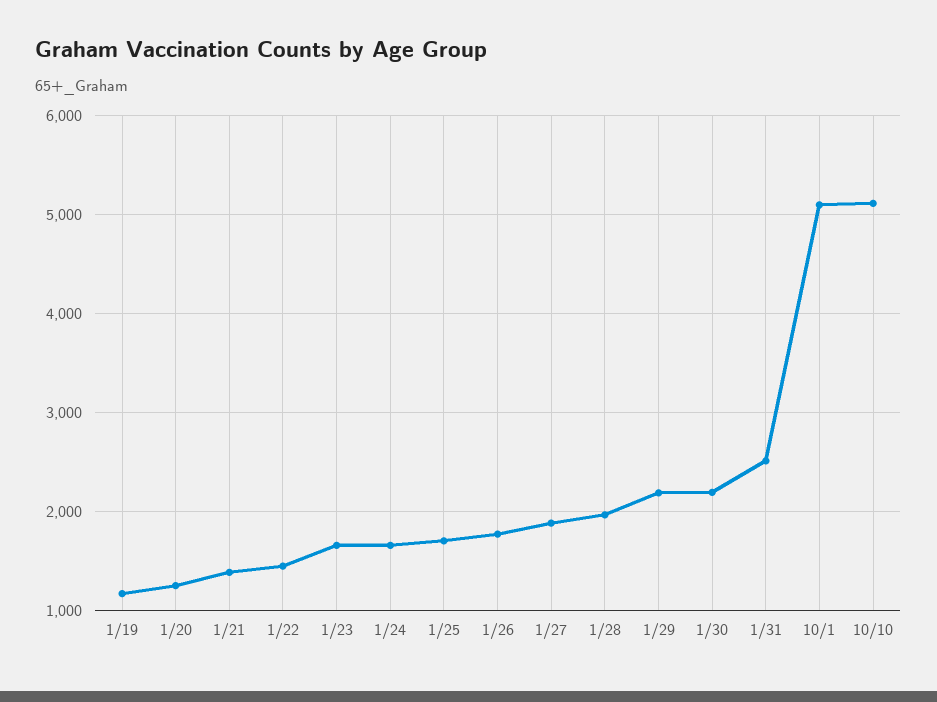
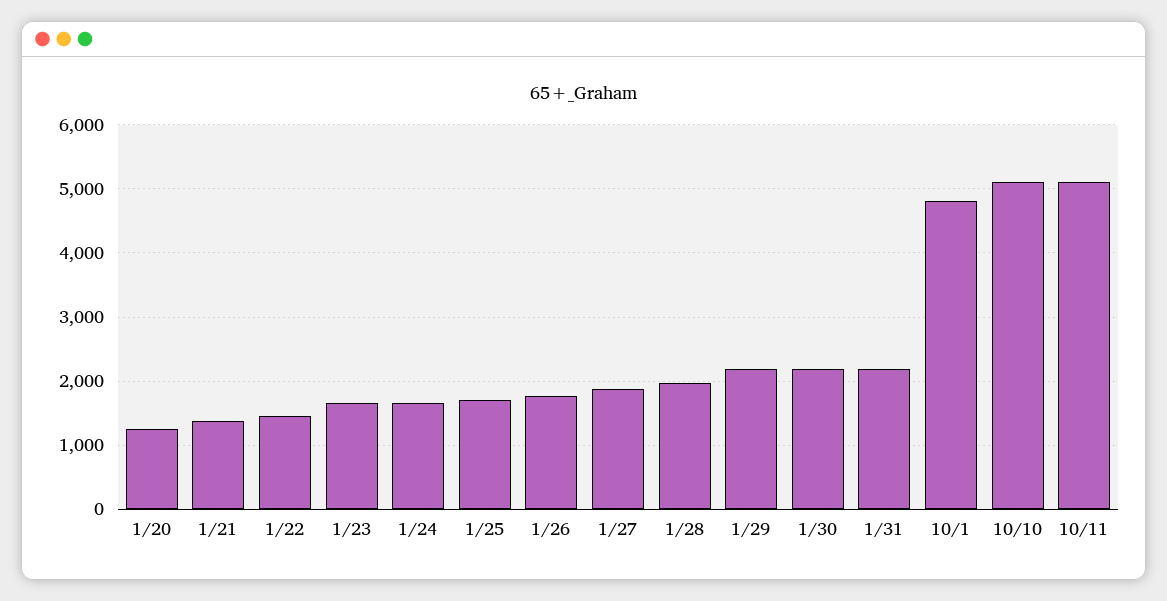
1/19: 1200 -> none
1/31: 2500 -> 2200
10/1: 5100 -> 4800
10/11: none -> 5100

